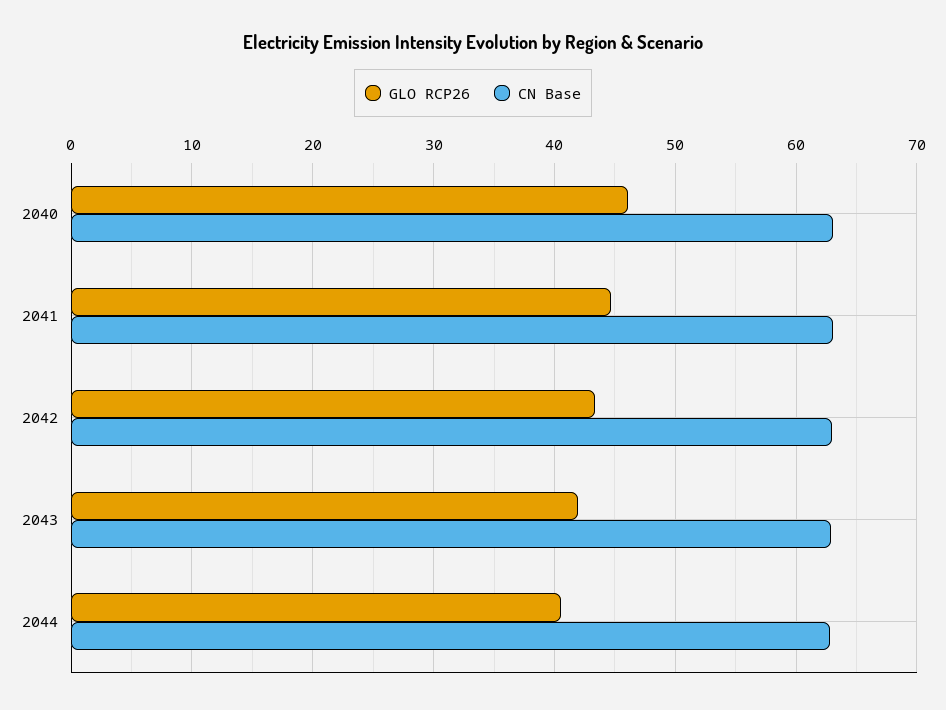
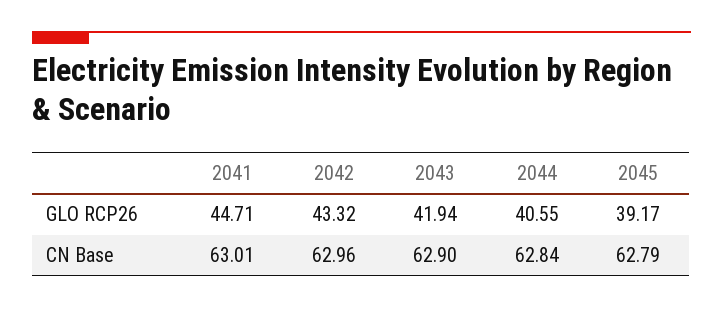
GLO RCP26, 2040: 46 -> none
CN Base, 2040: 63 -> none
GLO RCP26, 2045: none -> 39.17
CN Base, 2045: none -> 62.79

